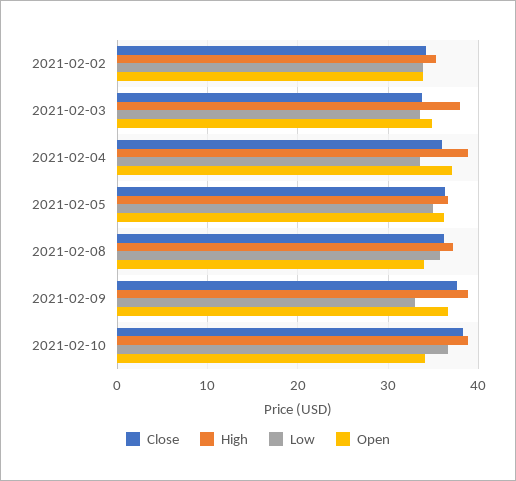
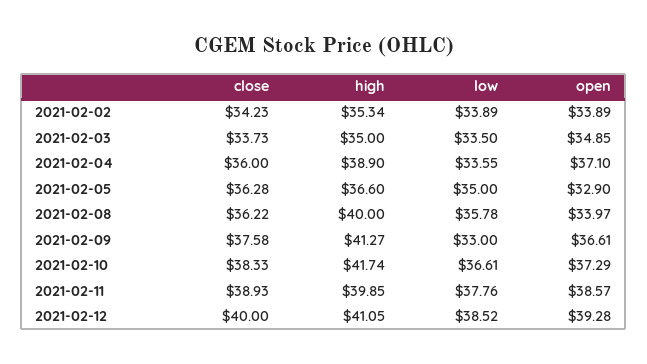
High, 2021-02-03: 38 -> 35
Open, 2021-02-05: 36 -> 32.9
High, 2021-02-08: 37 -> 40
High, 2021-02-09: 39 -> 41.27
High, 2021-02-10: 39 -> 41.74
Open, 2021-02-10: 34 -> 37.29
Close, 2021-02-11: none -> 38.93
High, 2021-02-11: none -> 39.85
Low, 2021-02-11: none -> 37.76
Open, 2021-02-11: none -> 38.57
Close, 2021-02-12: none -> 40
High, 2021-02-12: none -> 41.05
Low, 2021-02-12: none -> 38.52
Open, 2021-02-12: none -> 39.28

